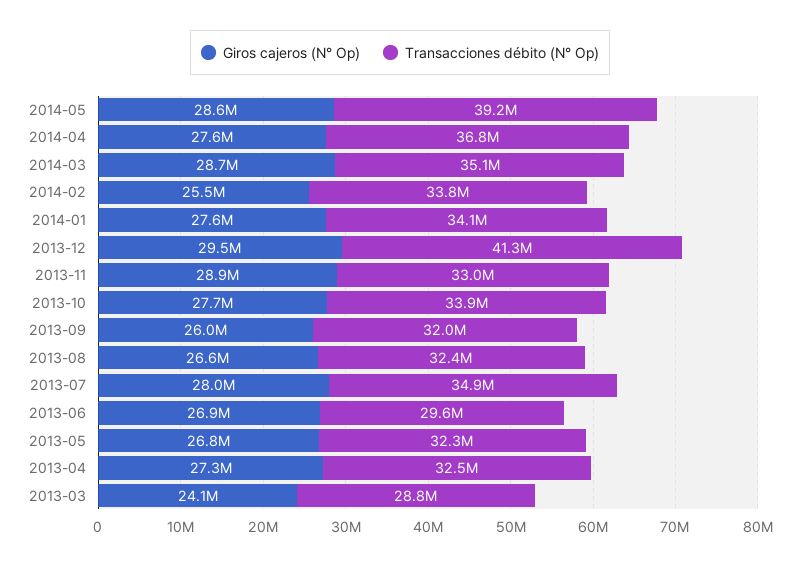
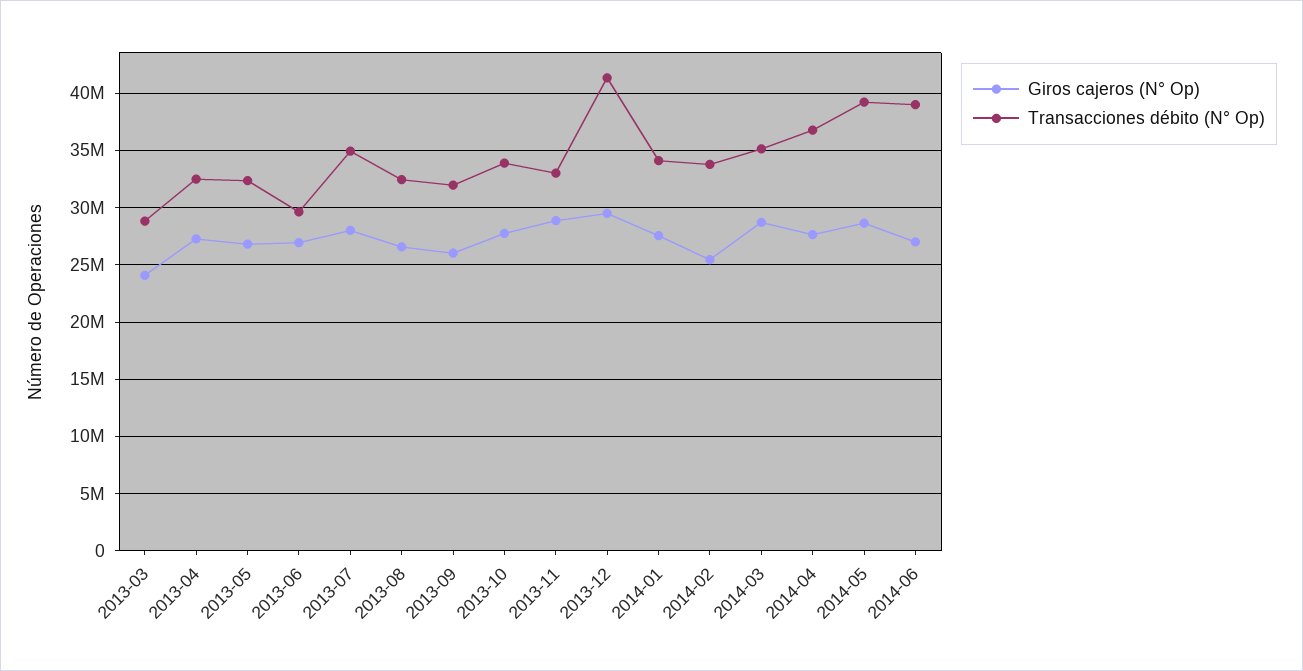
Giros cajeros (N° Op), 2014-06: none -> 27000000
Transacciones débito (N° Op), 2014-06: none -> 39000000

